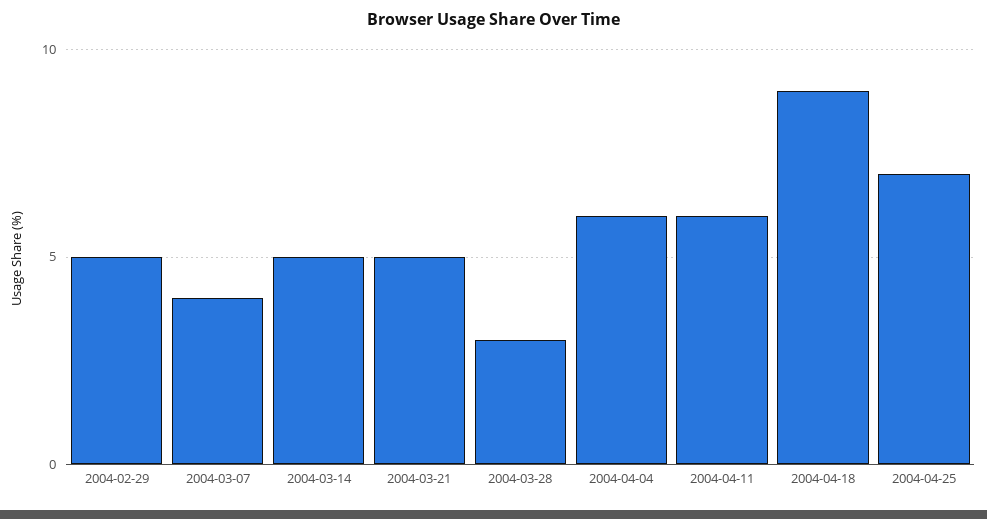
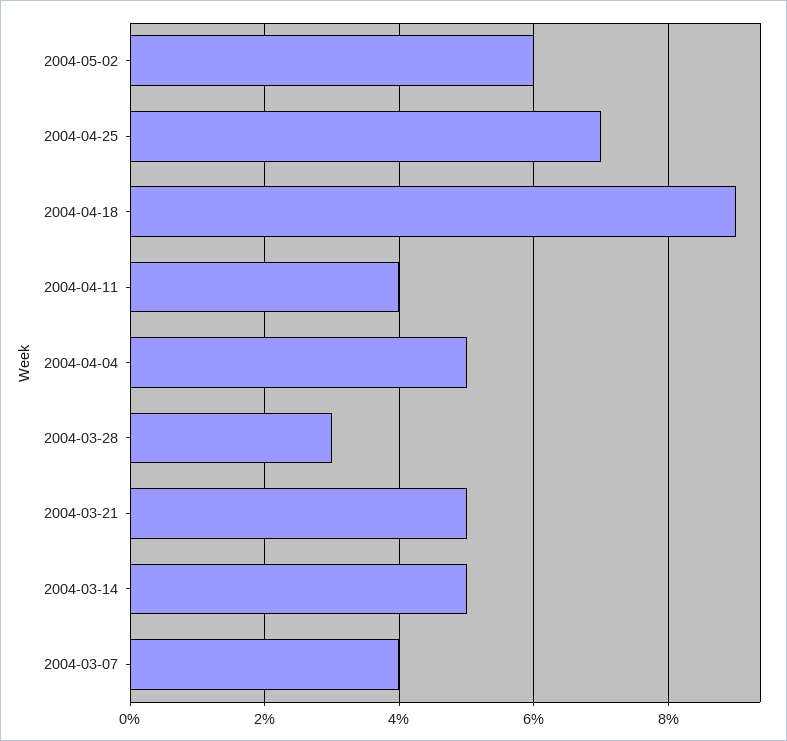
2004-02-29: 5 -> none
2004-04-04: 6 -> 5
2004-04-11: 6 -> 4
2004-05-02: none -> 6

